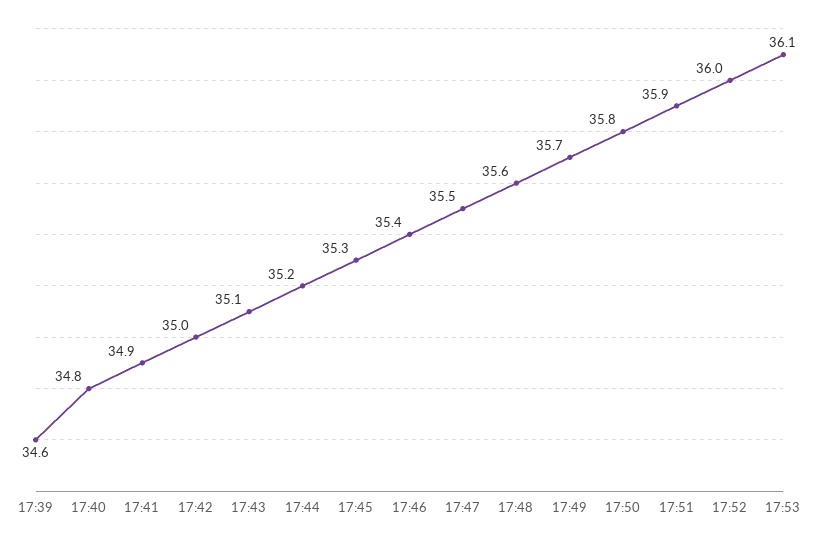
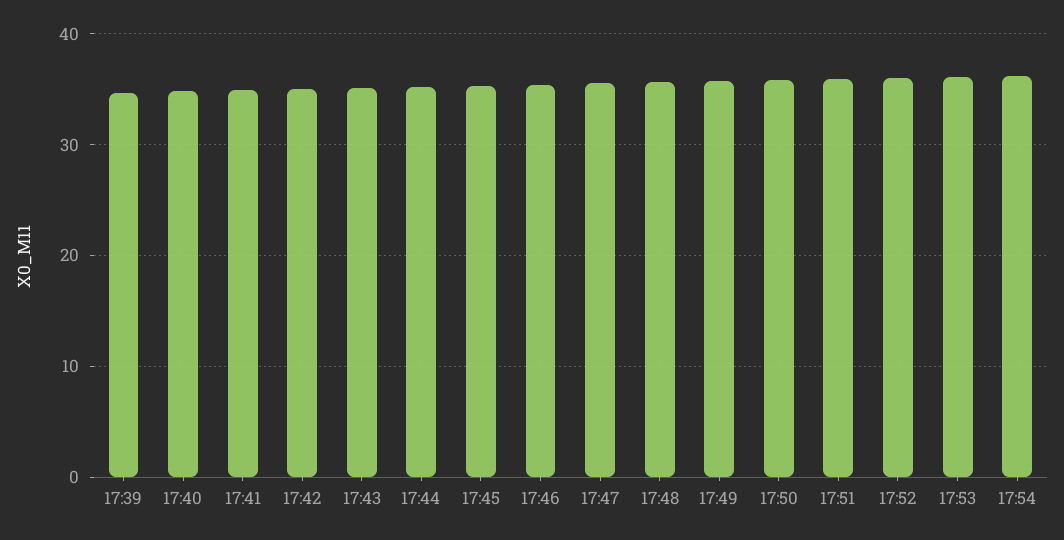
17:54: none -> 36

